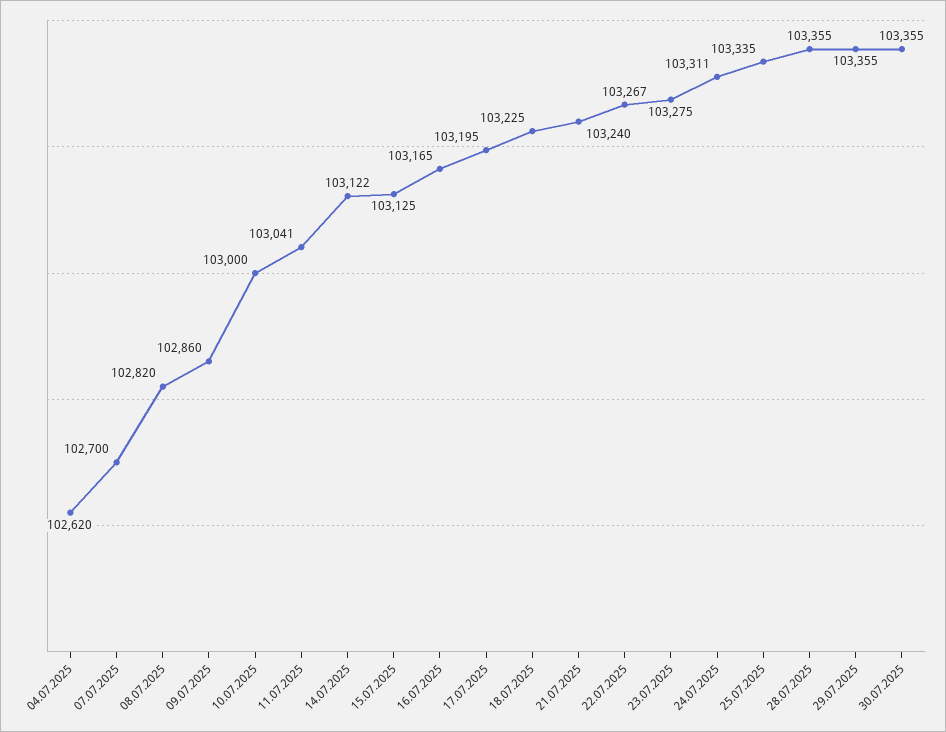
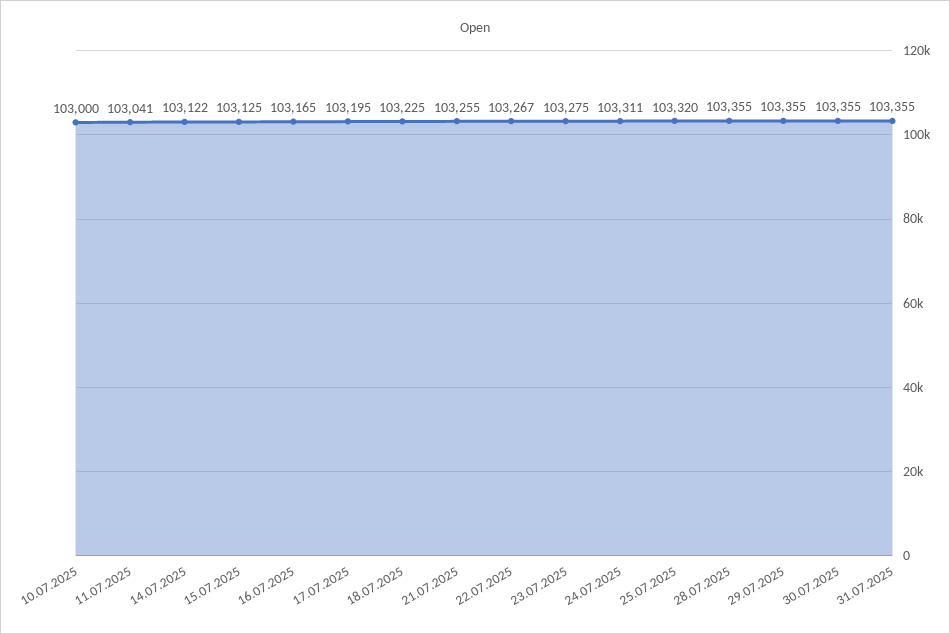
04.07.2025: 102620 -> none
07.07.2025: 102700 -> none
08.07.2025: 102820 -> none
09.07.2025: 102860 -> none
21.07.2025: 103240 -> 103255
25.07.2025: 103335 -> 103320
31.07.2025: none -> 103355

